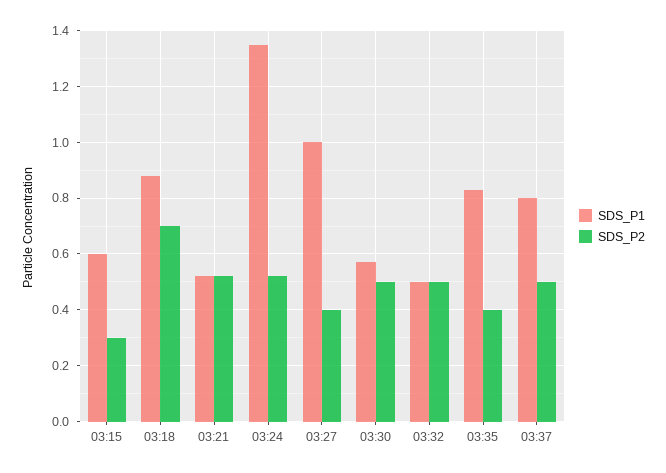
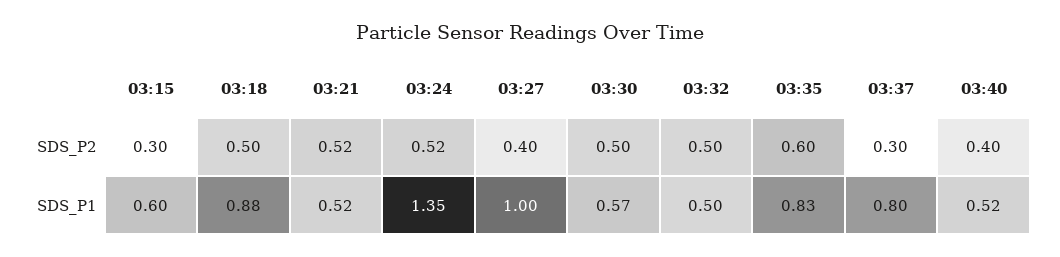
SDS_P2, 03:18: 0.7 -> 0.5
SDS_P2, 03:35: 0.4 -> 0.6
SDS_P2, 03:37: 0.5 -> 0.3
SDS_P2, 03:40: none -> 0.4
SDS_P1, 03:40: none -> 0.52

